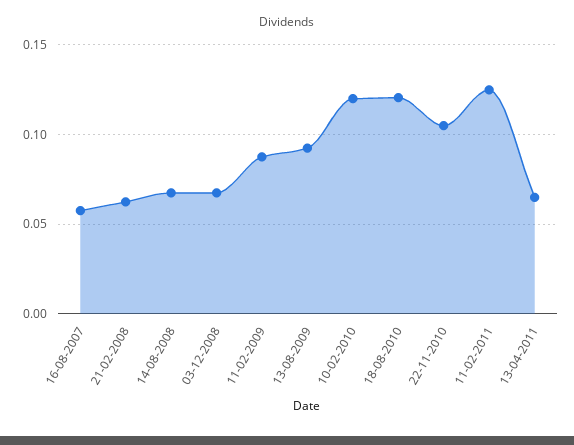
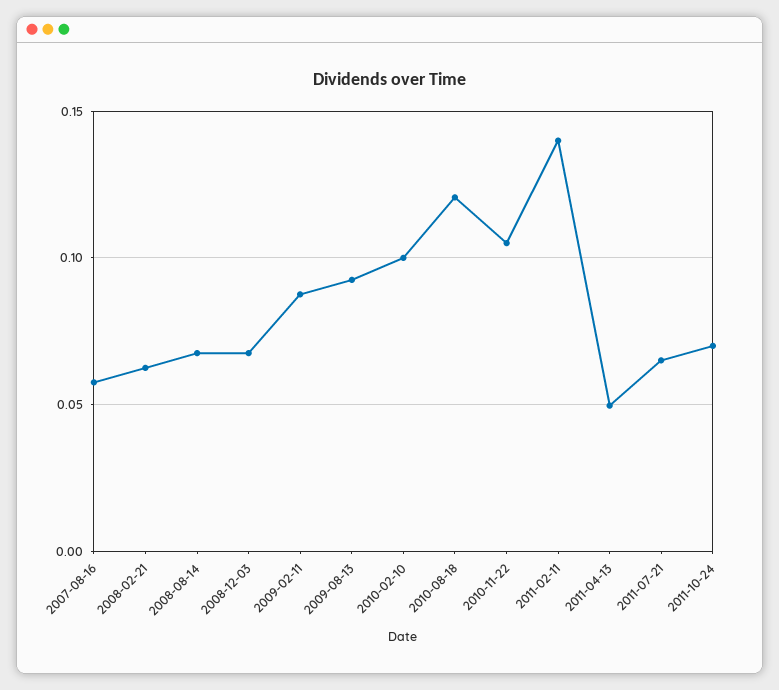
10-02-2010: 0.12 -> 0.1
11-02-2011: 0.125 -> 0.14
13-04-2011: 0.065 -> 0.05
2011-07-21: none -> 0.065
2011-10-24: none -> 0.07

